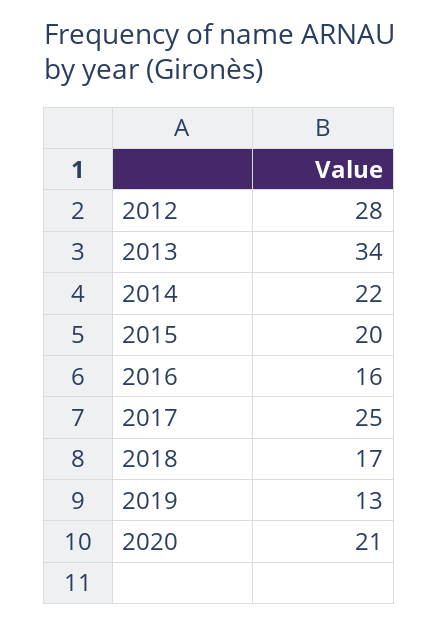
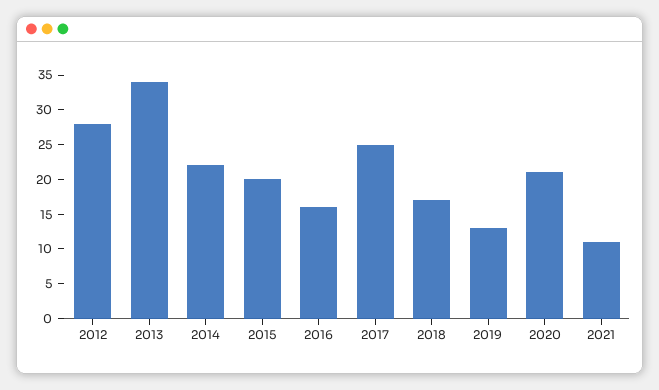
2021: none -> 10

